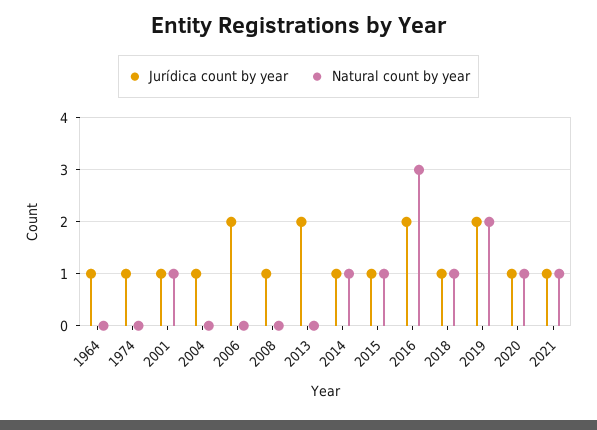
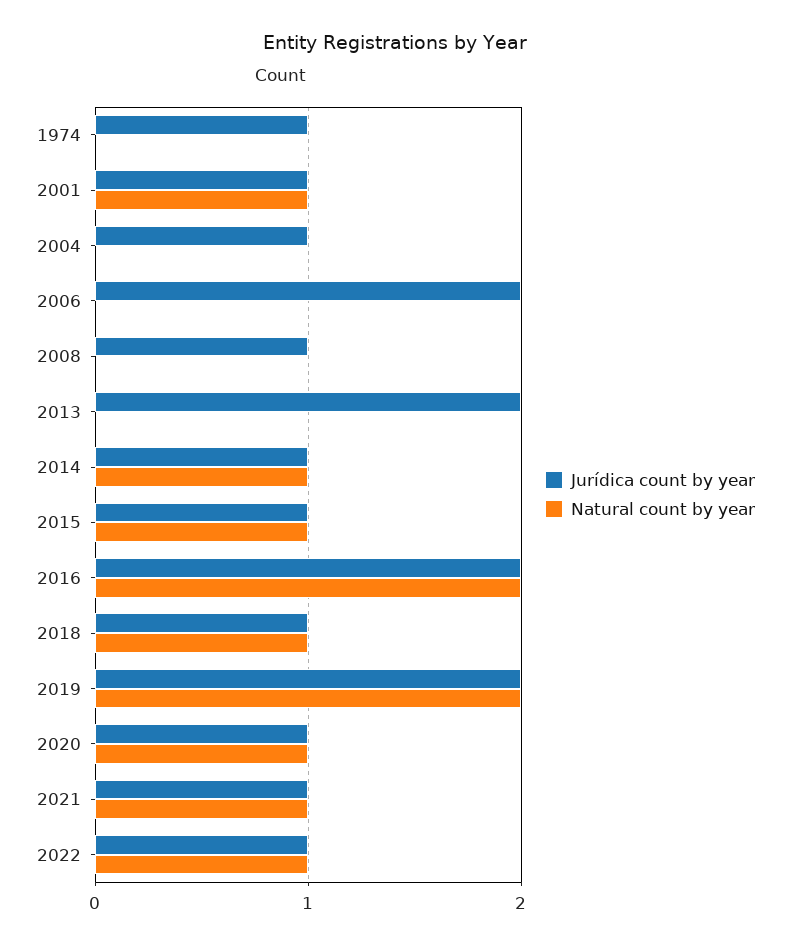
Jurídica count by year, 1964: 1 -> none
Natural count by year, 1964: 0 -> none
Natural count by year, 2016: 3 -> 2
Jurídica count by year, 2022: none -> 1
Natural count by year, 2022: none -> 1

